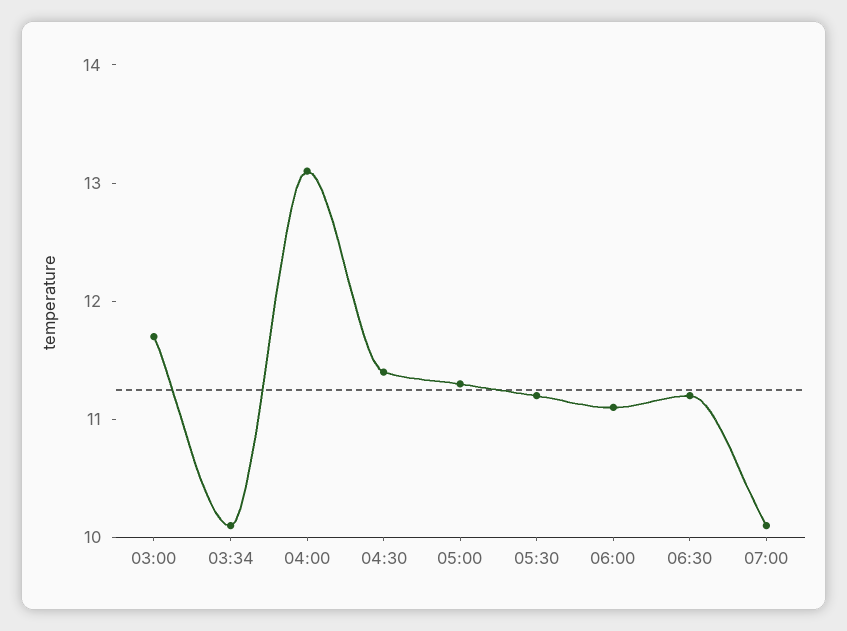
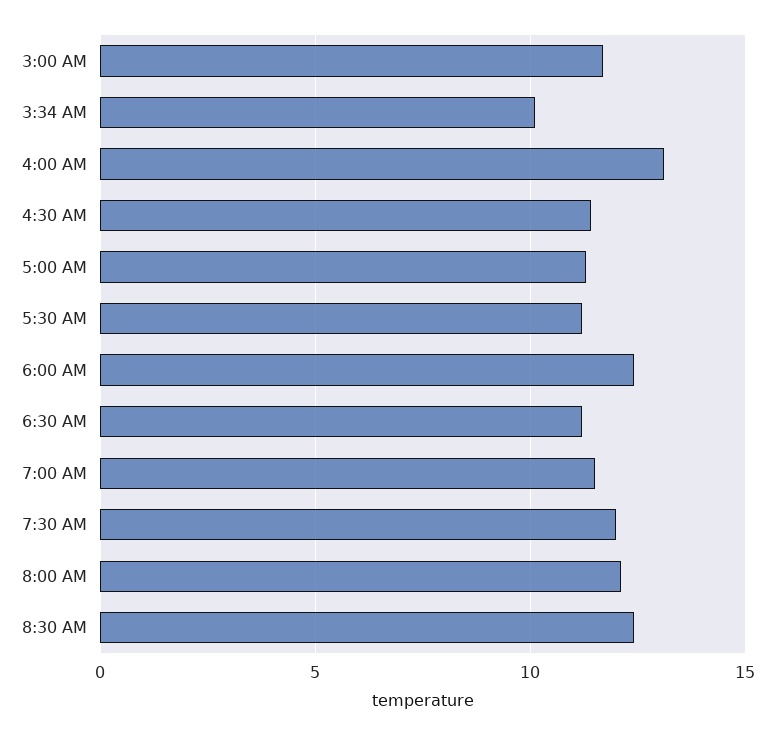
06:00: 11.1 -> 12.5
07:00: 10.1 -> 11.5
7:30 AM: none -> 12
8:00 AM: none -> 12
8:30 AM: none -> 12.5

